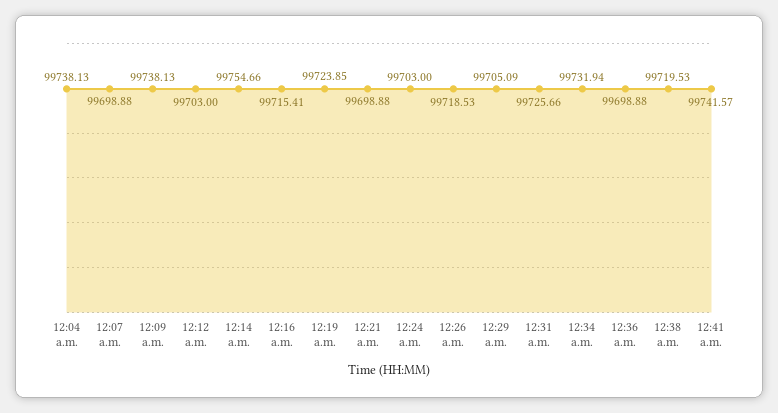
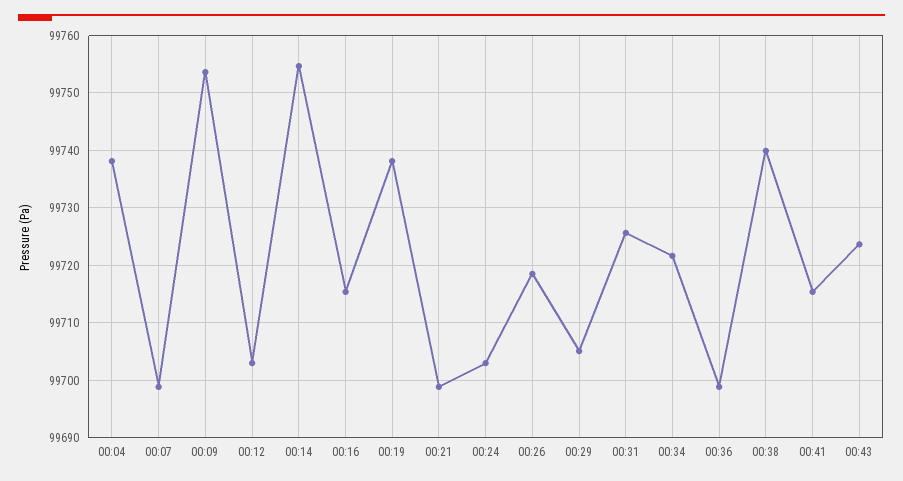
12:09 a.m.: 99738.13 -> 99754
12:19 a.m.: 99723.85 -> 99738
12:34 a.m.: 99731.94 -> 99722
12:38 a.m.: 99719.53 -> 99740
12:41 a.m.: 99741.57 -> 99716
00:43: none -> 99724

